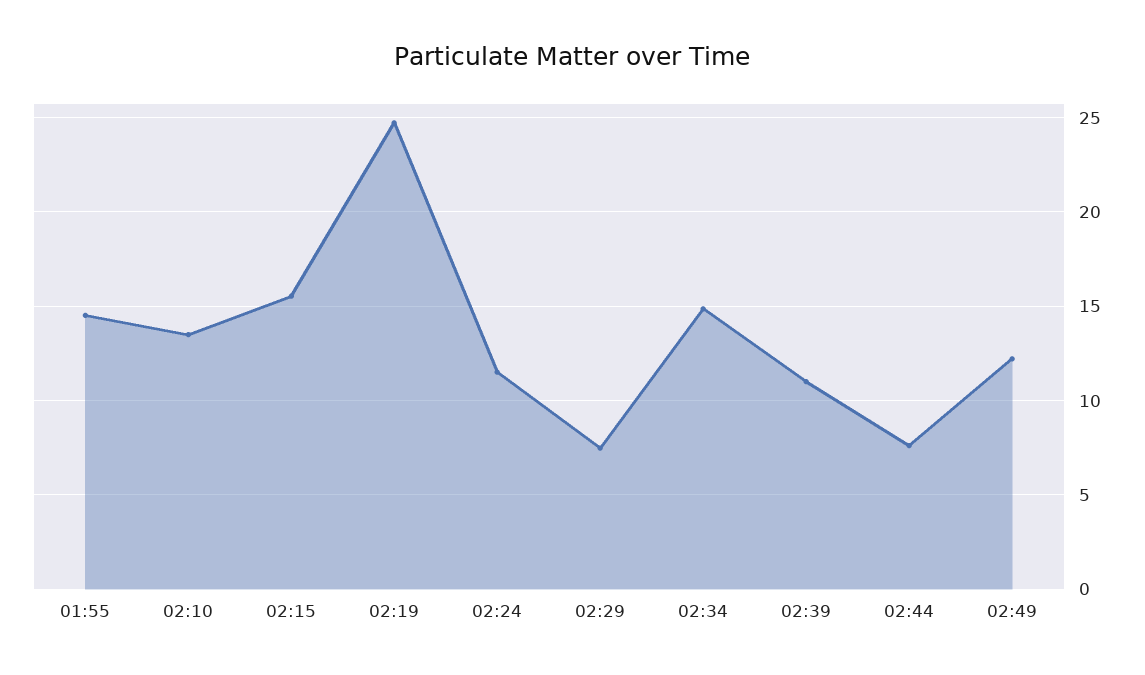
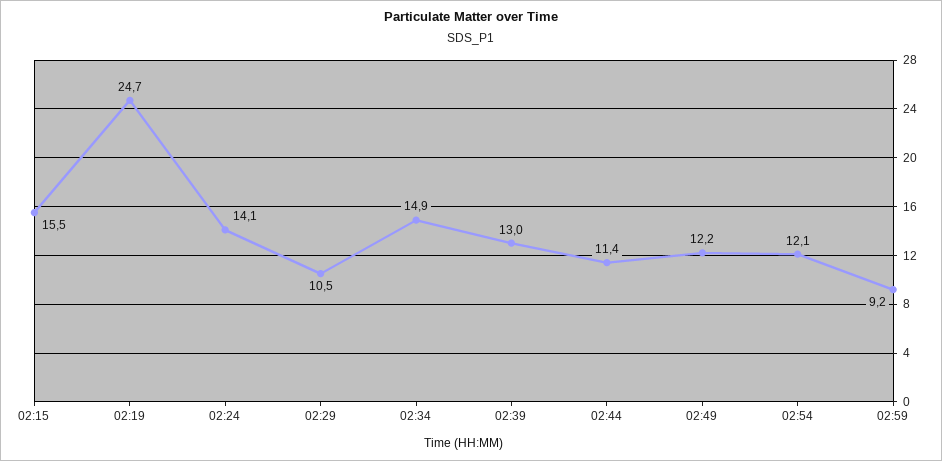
01:55: 14.5 -> none
02:10: 13.5 -> none
02:24: 11.5 -> 14.1
02:29: 7.5 -> 10.5
02:39: 11 -> 13
02:44: 7.5 -> 11.4
02:54: none -> 12.1
02:59: none -> 9.2

